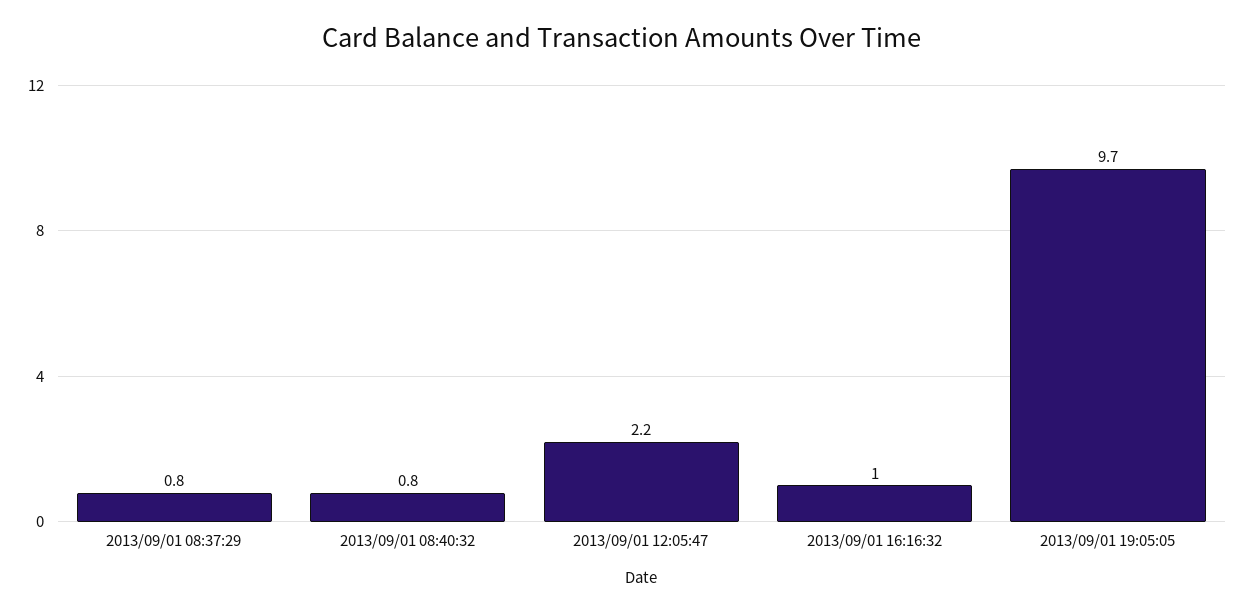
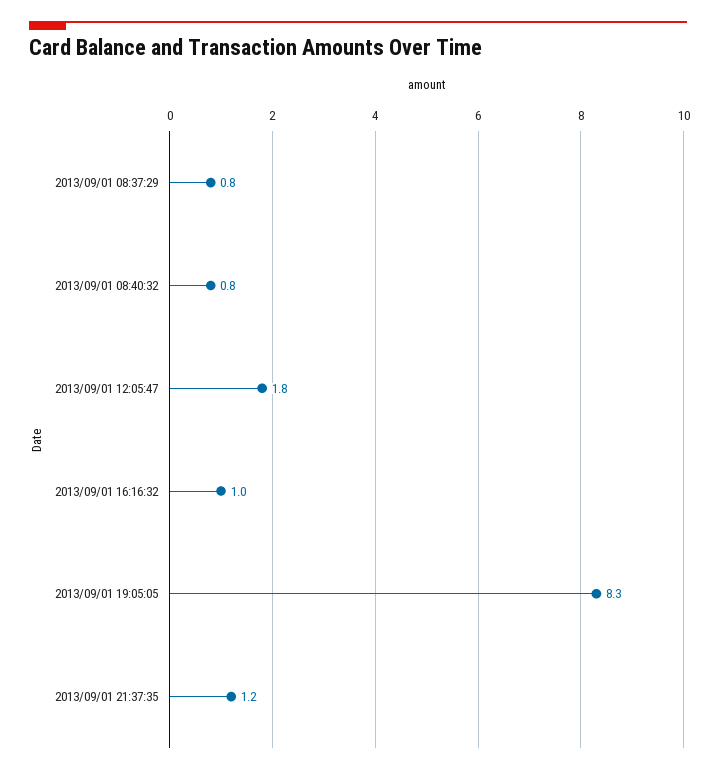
2013/09/01 12:05:47: 2.2 -> 1.8
2013/09/01 19:05:05: 9.7 -> 8.3
2013/09/01 21:37:35: none -> 1.2

